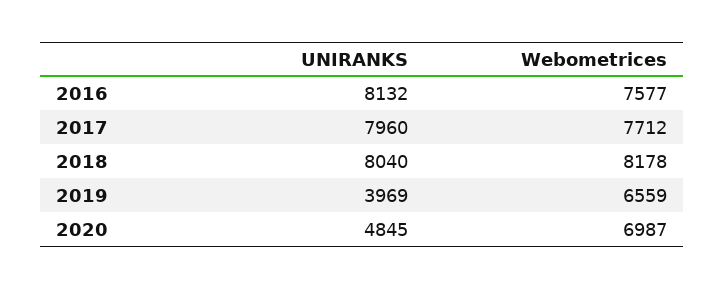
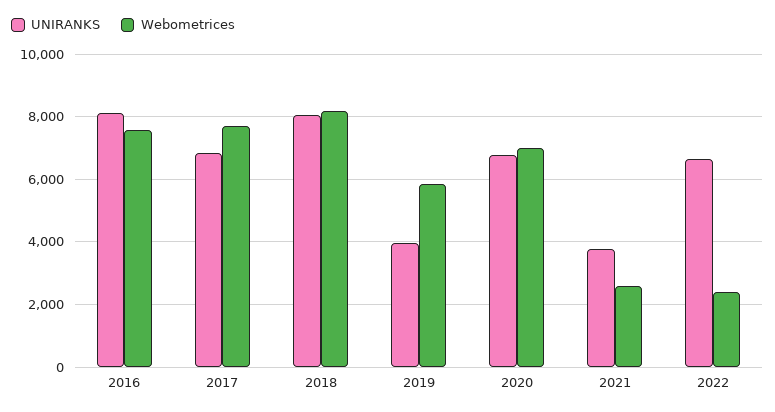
UNIRANKS, 2017: 7960 -> 6800
Webometrices, 2019: 6559 -> 5800
UNIRANKS, 2020: 4845 -> 6800
UNIRANKS, 2021: none -> 3800
Webometrices, 2021: none -> 2600
UNIRANKS, 2022: none -> 6600
Webometrices, 2022: none -> 2400

